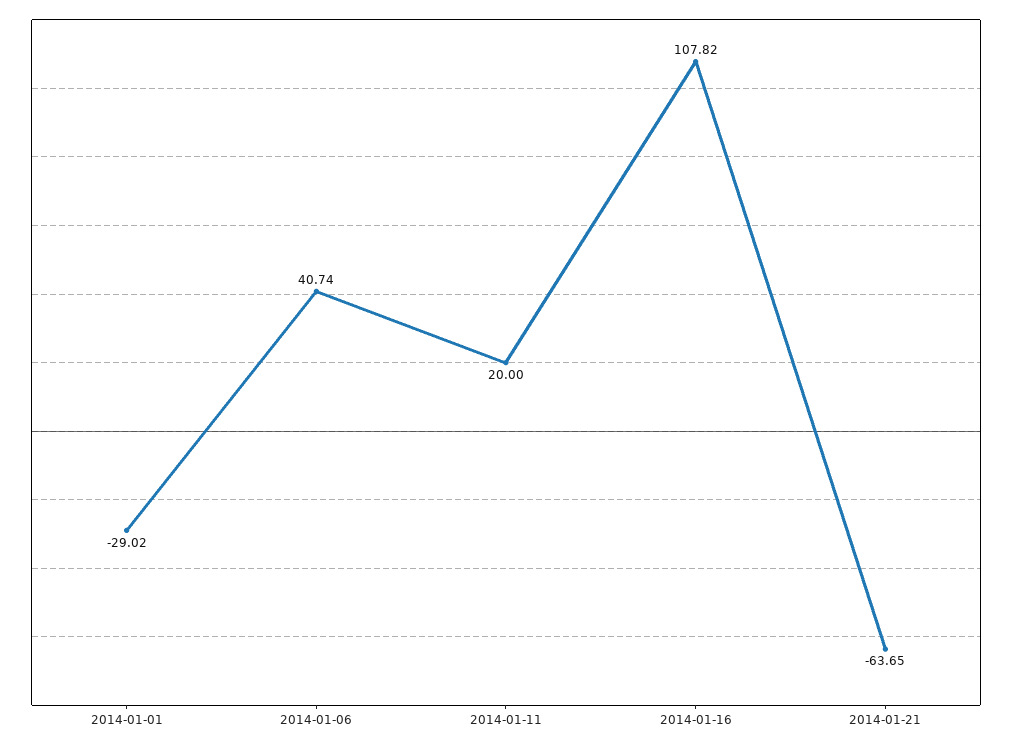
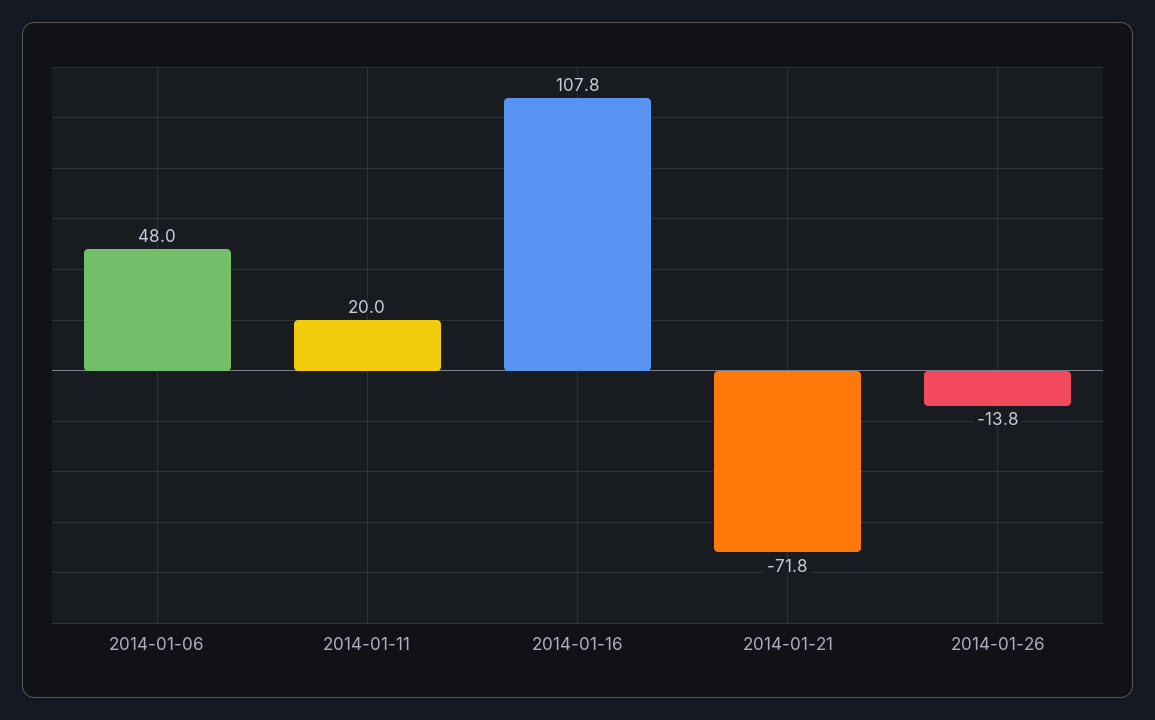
2014-01-01: -29.02 -> none
2014-01-06: 40.74 -> 48
2014-01-21: -63.65 -> -71.8
2014-01-26: none -> -13.8

